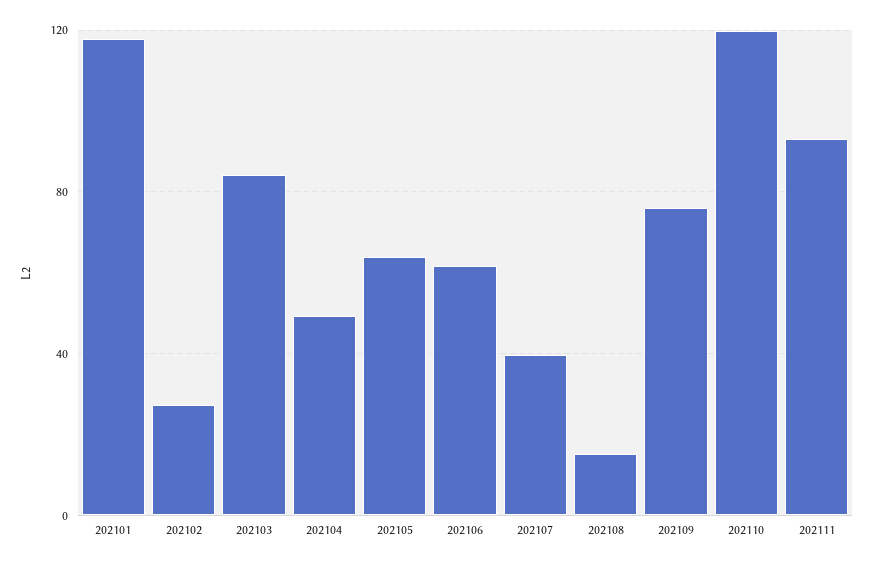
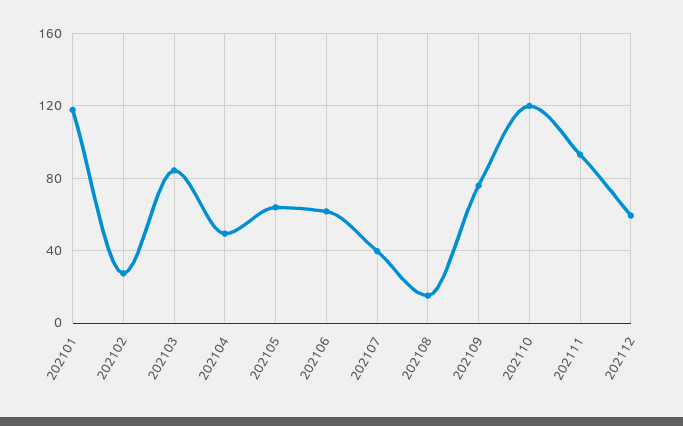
202112: none -> 60

